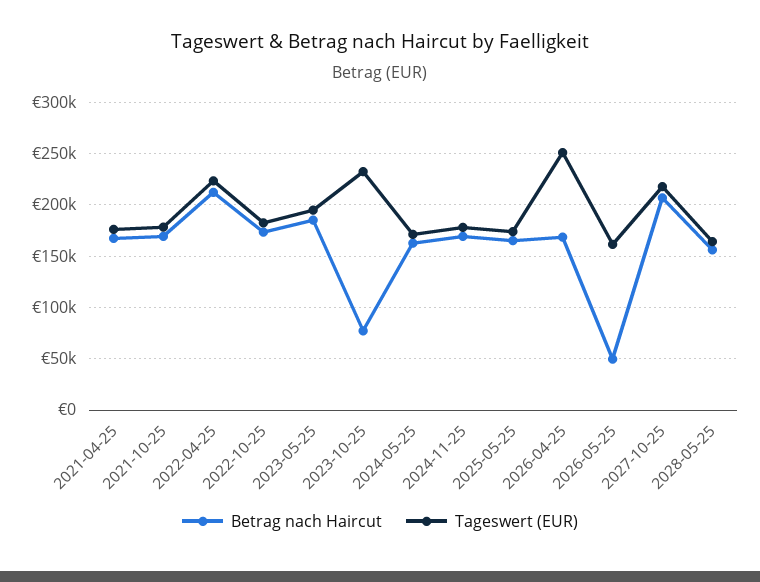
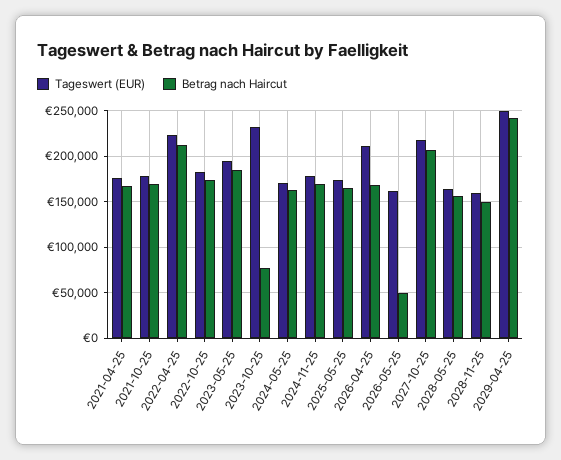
Tageswert (EUR), 2026-04-25: 250000 -> 210000
Tageswert (EUR), 2028-11-25: none -> 160000
Betrag nach Haircut, 2028-11-25: none -> 150000
Tageswert (EUR), 2029-04-25: none -> 250000
Betrag nach Haircut, 2029-04-25: none -> 240000

